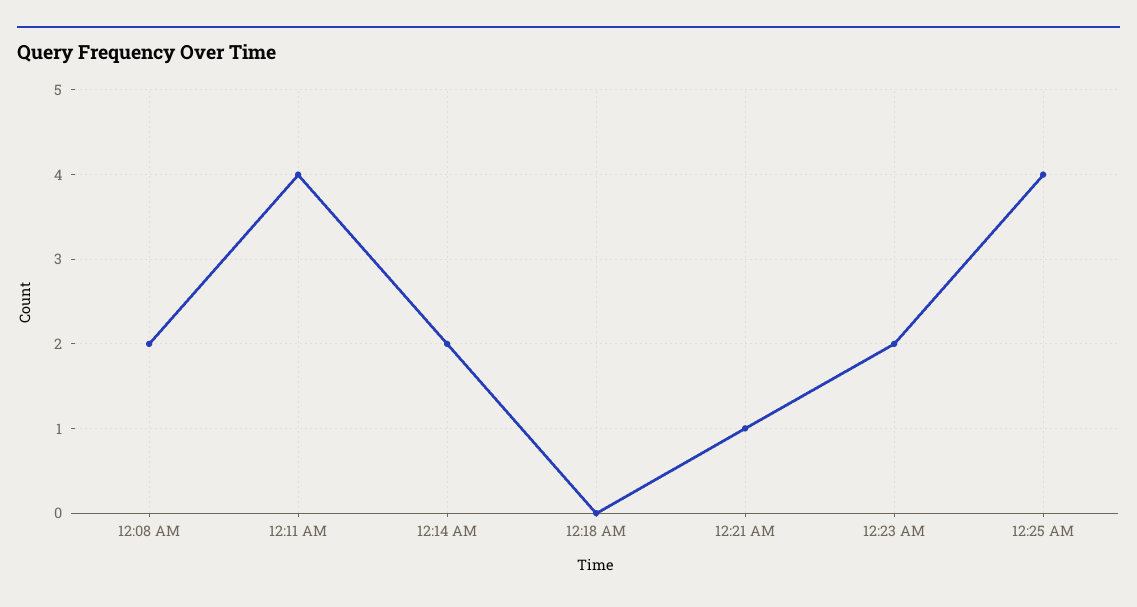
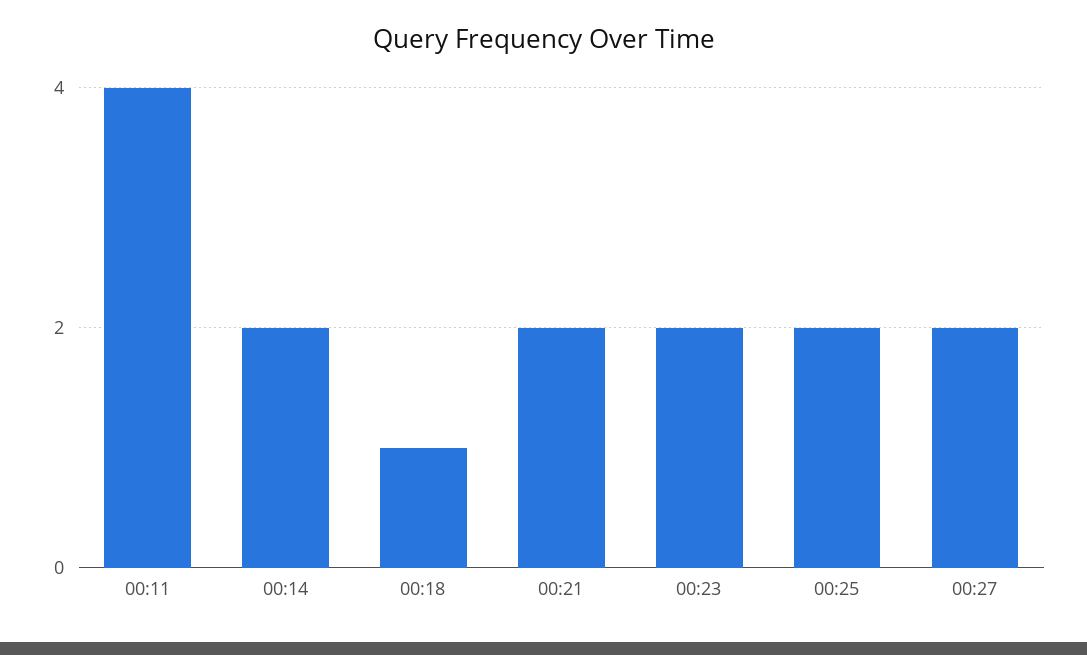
12:08 AM: 2 -> none
12:18 AM: 0 -> 1
12:21 AM: 1 -> 2
12:25 AM: 4 -> 2
00:27: none -> 2

